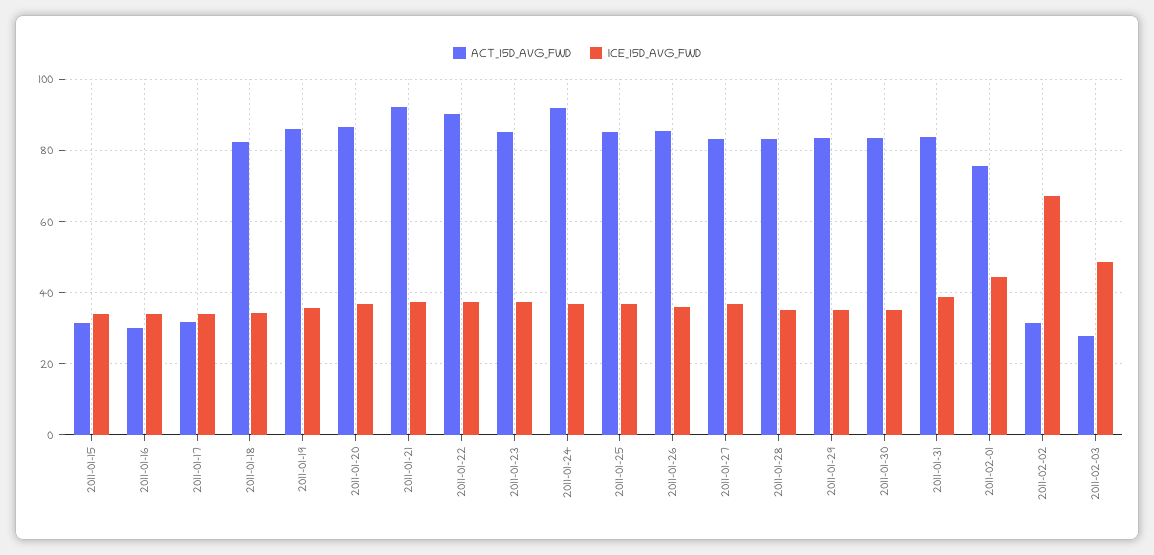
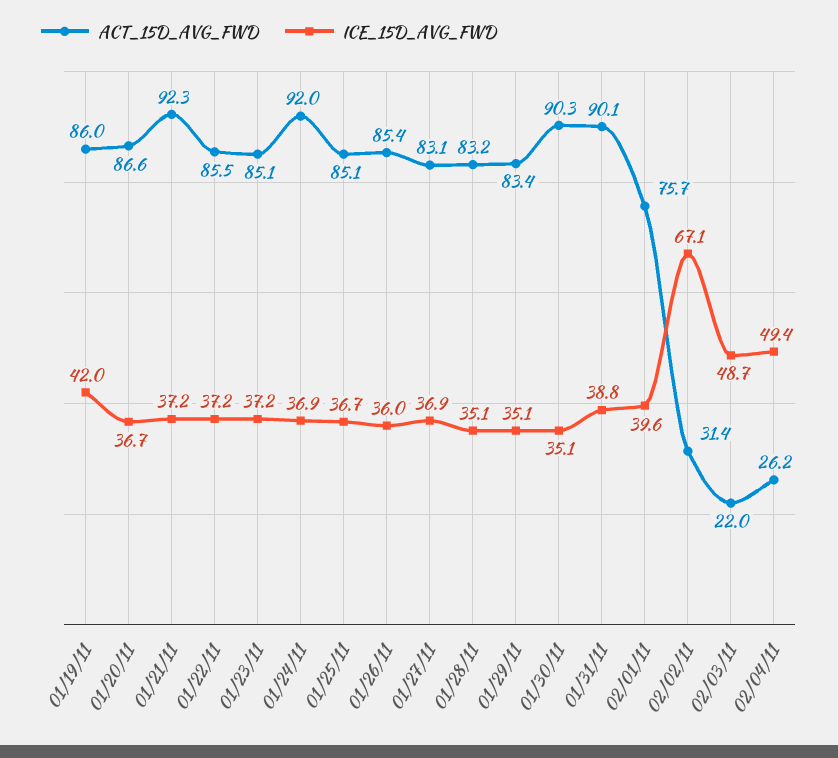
ACT_15D_AVG_FWD, 2011-01-15: 32 -> none
ICE_15D_AVG_FWD, 2011-01-15: 34 -> none
ACT_15D_AVG_FWD, 2011-01-16: 30 -> none
ICE_15D_AVG_FWD, 2011-01-16: 34 -> none
ACT_15D_AVG_FWD, 2011-01-17: 32 -> none
ICE_15D_AVG_FWD, 2011-01-17: 34 -> none
ACT_15D_AVG_FWD, 2011-01-18: 82 -> none
ICE_15D_AVG_FWD, 2011-01-18: 34 -> none
ICE_15D_AVG_FWD, 2011-01-19: 36 -> 42
ACT_15D_AVG_FWD, 2011-01-22: 90 -> 85.5
ACT_15D_AVG_FWD, 2011-01-30: 84 -> 90.3
ACT_15D_AVG_FWD, 2011-01-31: 84 -> 90.1
ICE_15D_AVG_FWD, 2011-02-01: 44 -> 39.6
ACT_15D_AVG_FWD, 2011-02-03: 28 -> 22
ACT_15D_AVG_FWD, 02/04/11: none -> 26.2
ICE_15D_AVG_FWD, 02/04/11: none -> 49.4

